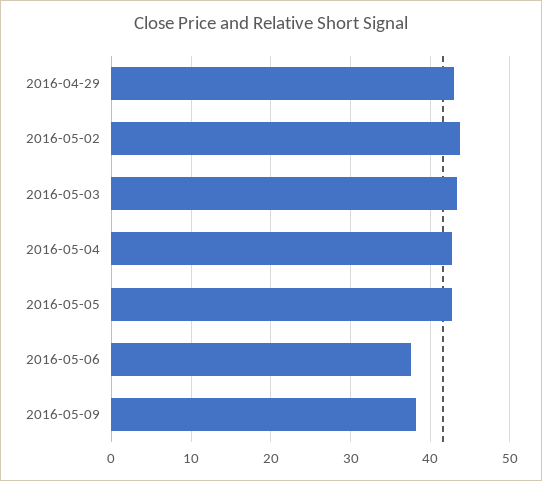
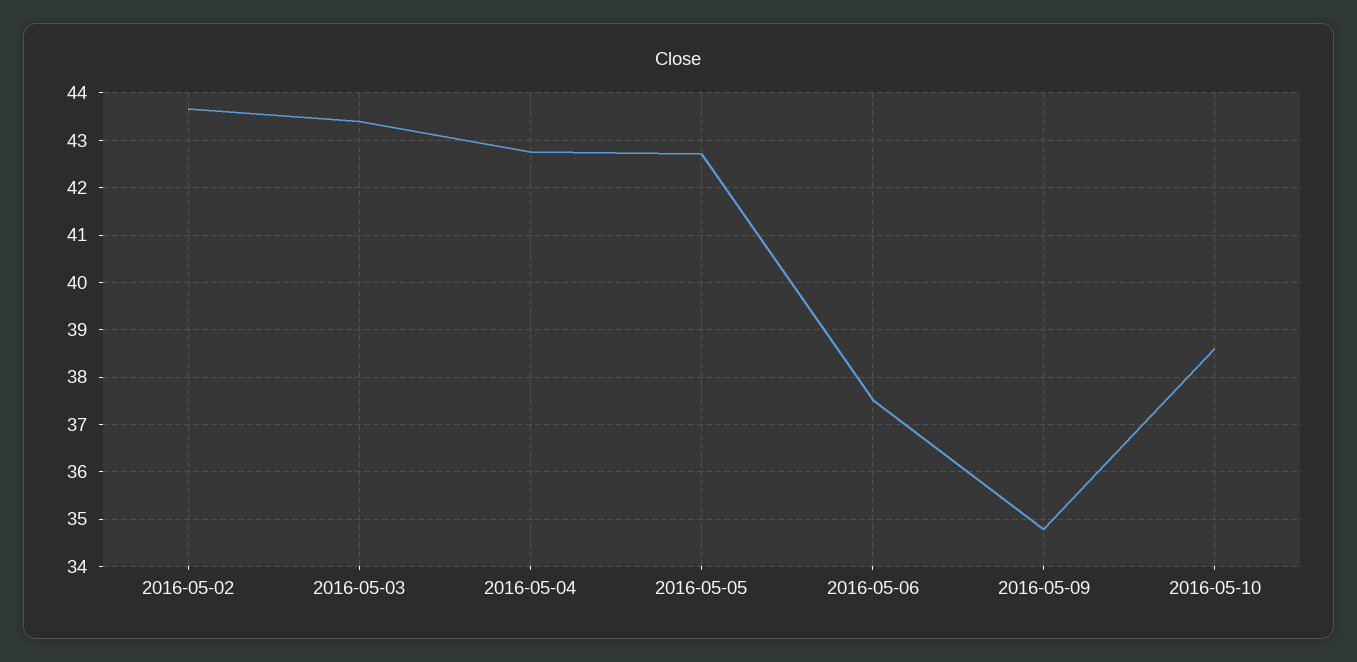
2016-04-29: 43 -> none
2016-05-09: 38 -> 34.8
2016-05-10: none -> 38.6

